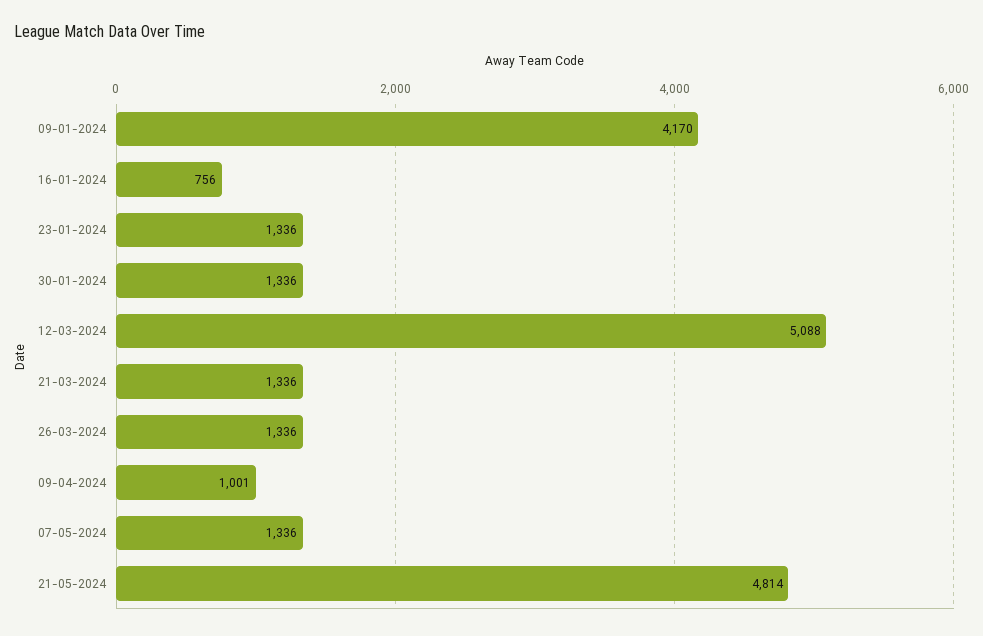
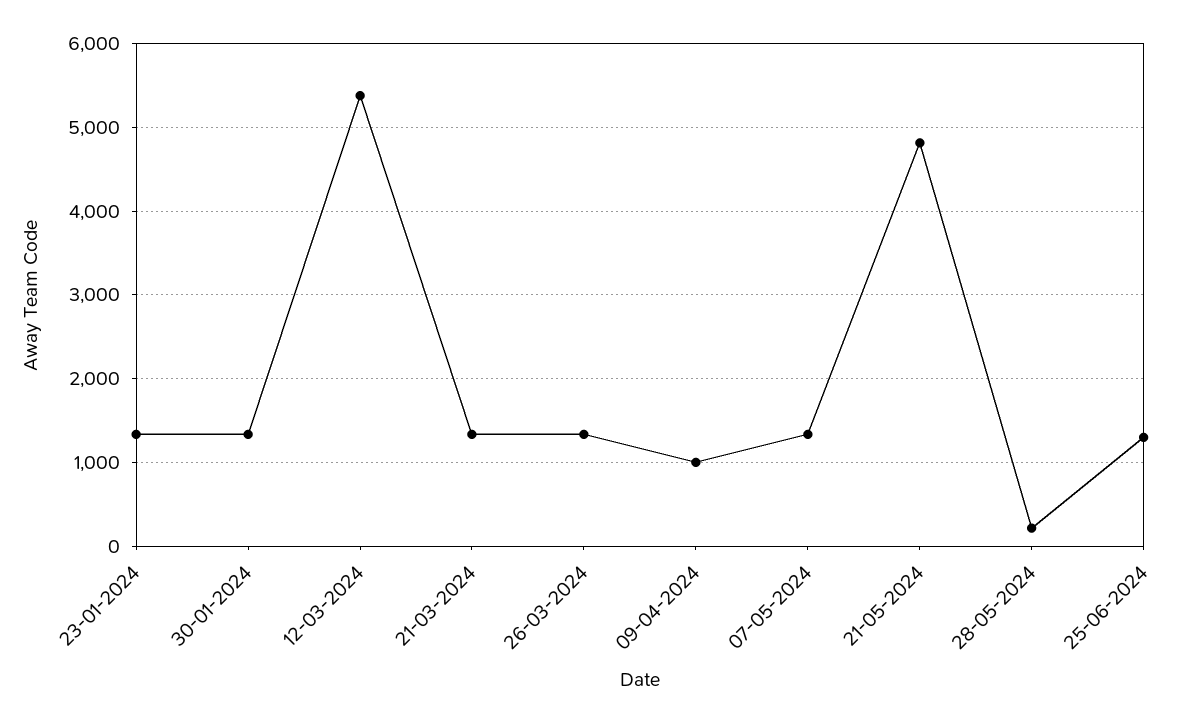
09-01-2024: 4170 -> none
16-01-2024: 756 -> none
12-03-2024: 5088 -> 5400
28-05-2024: none -> 200
25-06-2024: none -> 1300

